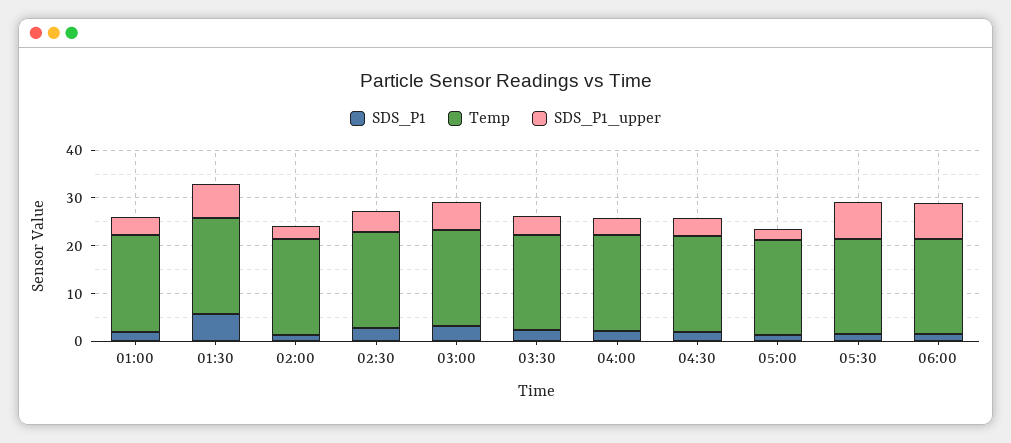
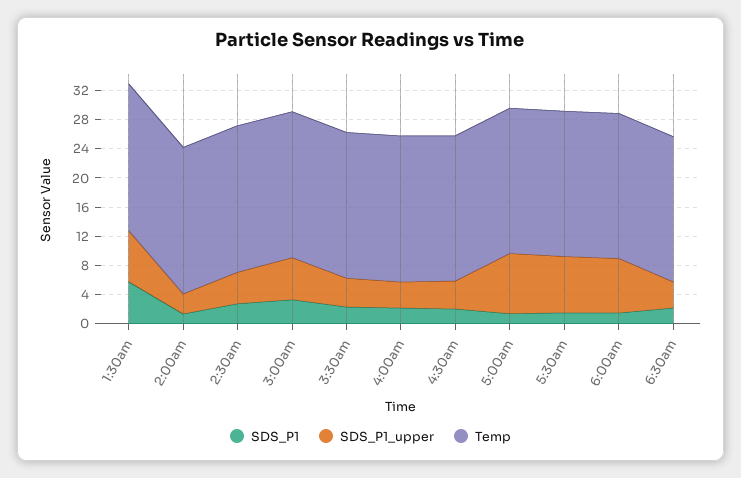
SDS_P1, 01:00: 2 -> none
Temp, 01:00: 20 -> none
SDS_P1_upper, 01:00: 4 -> none
SDS_P1_upper, 05:00: 2 -> 8
SDS_P1, 6:30am: none -> 2
SDS_P1_upper, 6:30am: none -> 4
Temp, 6:30am: none -> 20

